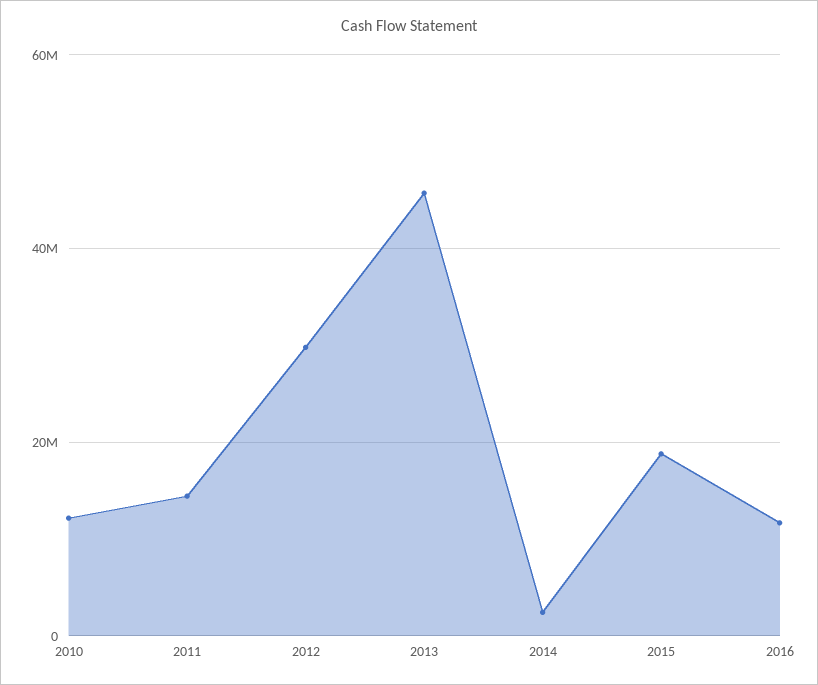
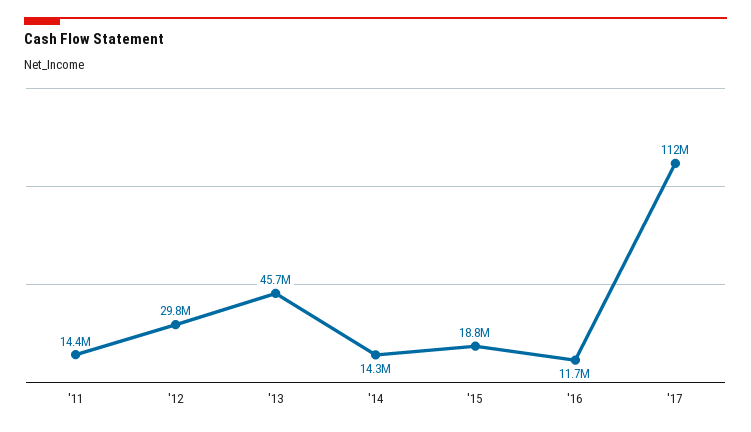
2010: 12000000 -> none
2014: 2000000 -> 14300000
'17: none -> 112000000

